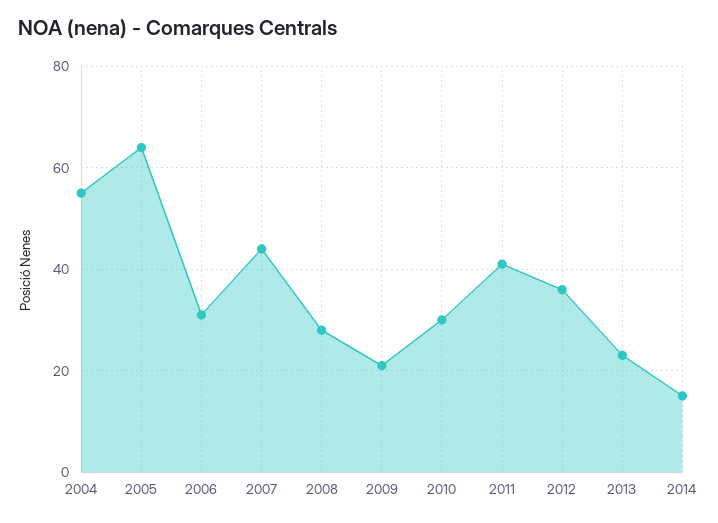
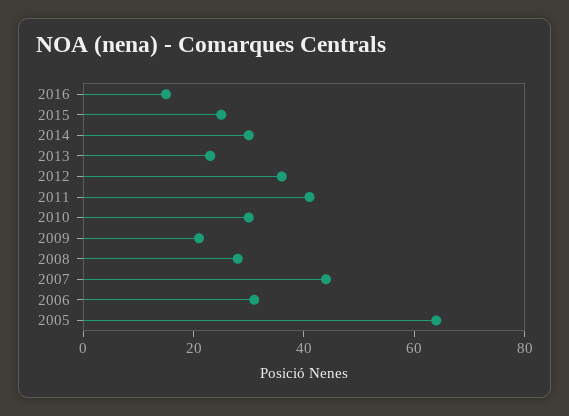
2004: 55 -> none
2014: 15 -> 30
2016: none -> 15
2015: none -> 25

